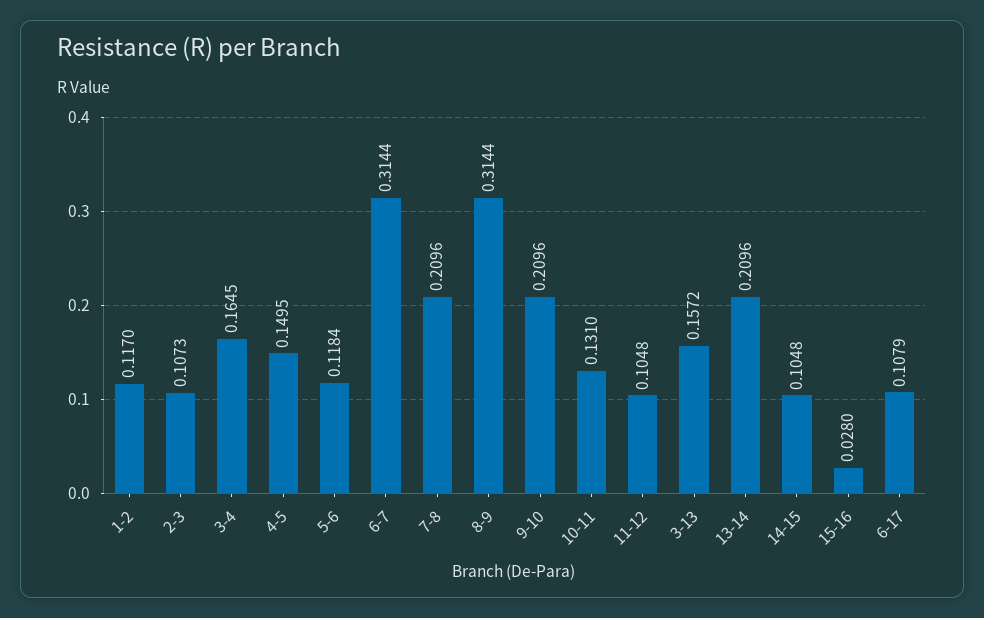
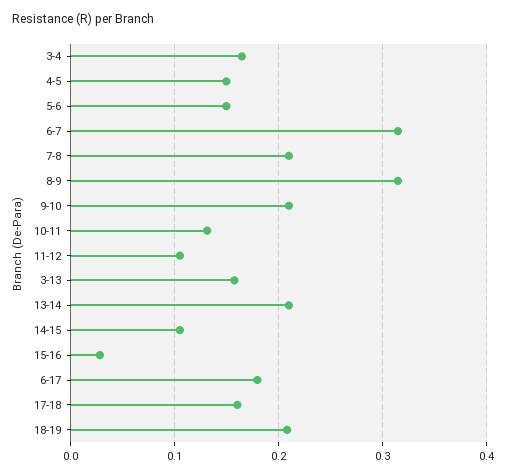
1-2: 0.117 -> none
2-3: 0.1073 -> none
5-6: 0.1184 -> 0.15
6-17: 0.1079 -> 0.18
17-18: none -> 0.16
18-19: none -> 0.21

